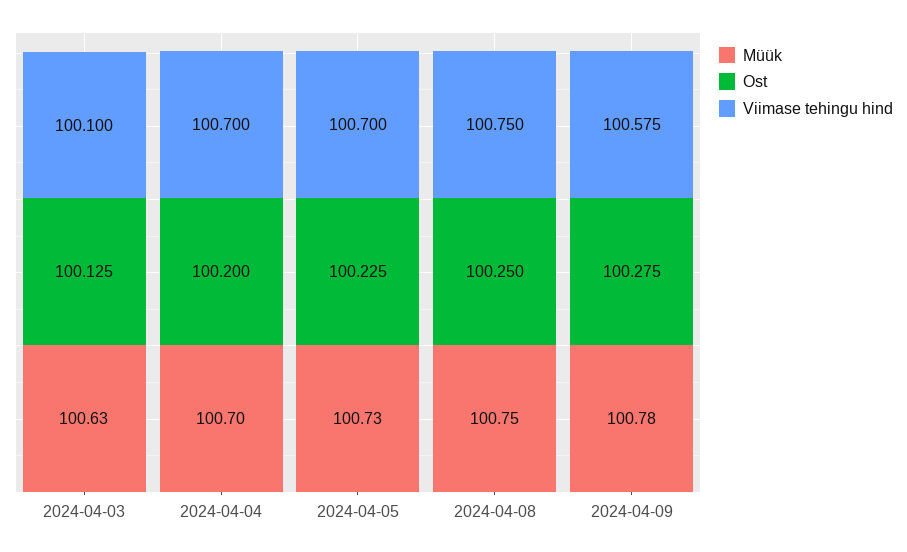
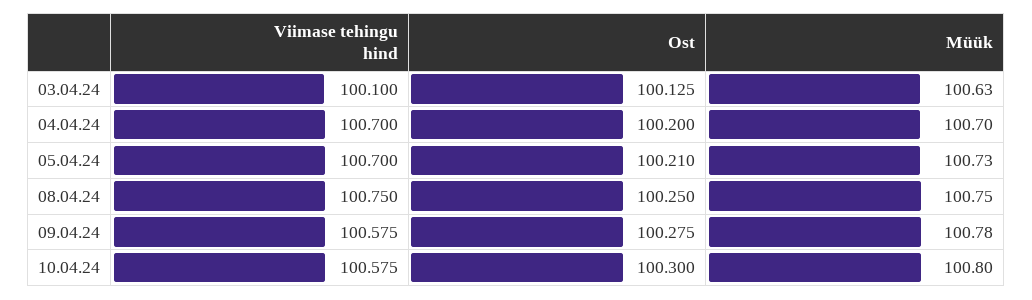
Ost, 2024-04-05: 100.225 -> 100.21
Viimase tehingu hind, 10.04.24: none -> 100.575
Ost, 10.04.24: none -> 100.3
Müük, 10.04.24: none -> 100.8

